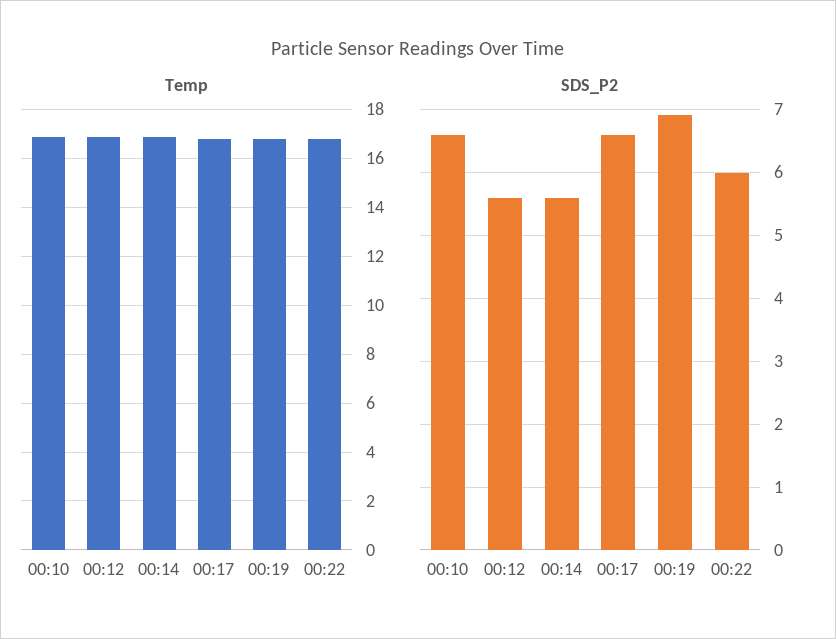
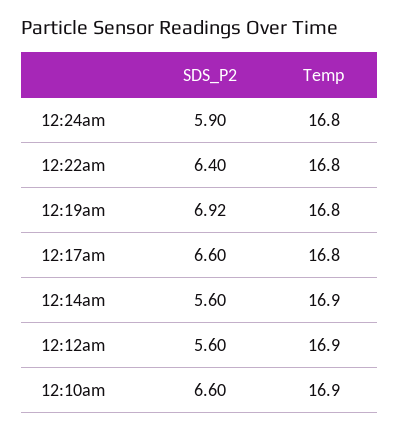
SDS_P2, 00:22: 6 -> 6.4
SDS_P2, 12:24am: none -> 5.9
Temp, 12:24am: none -> 16.8

